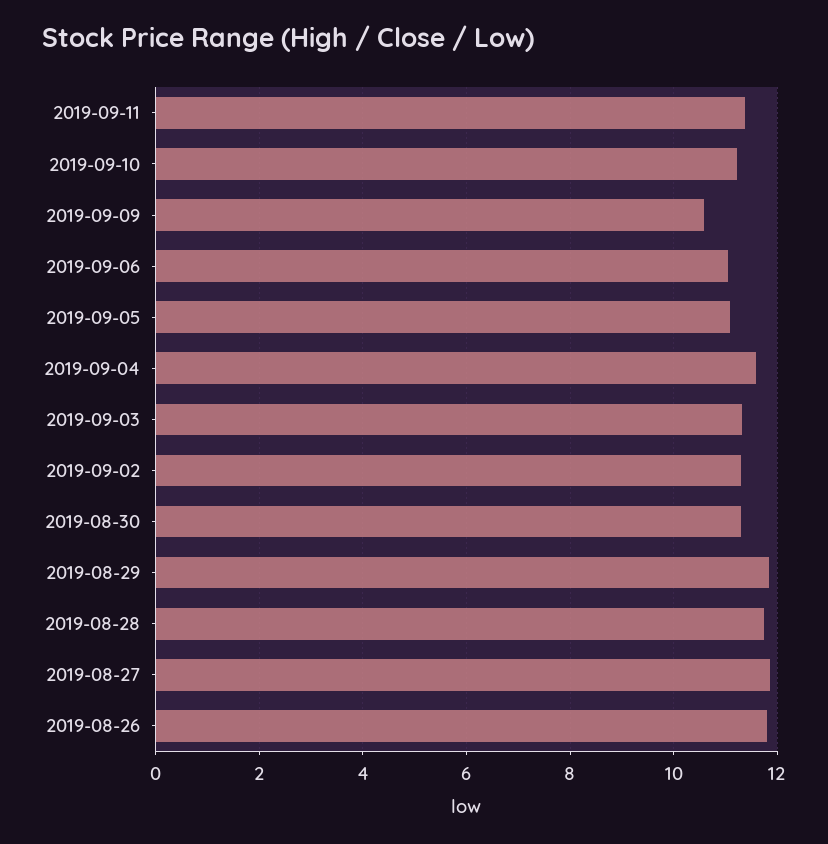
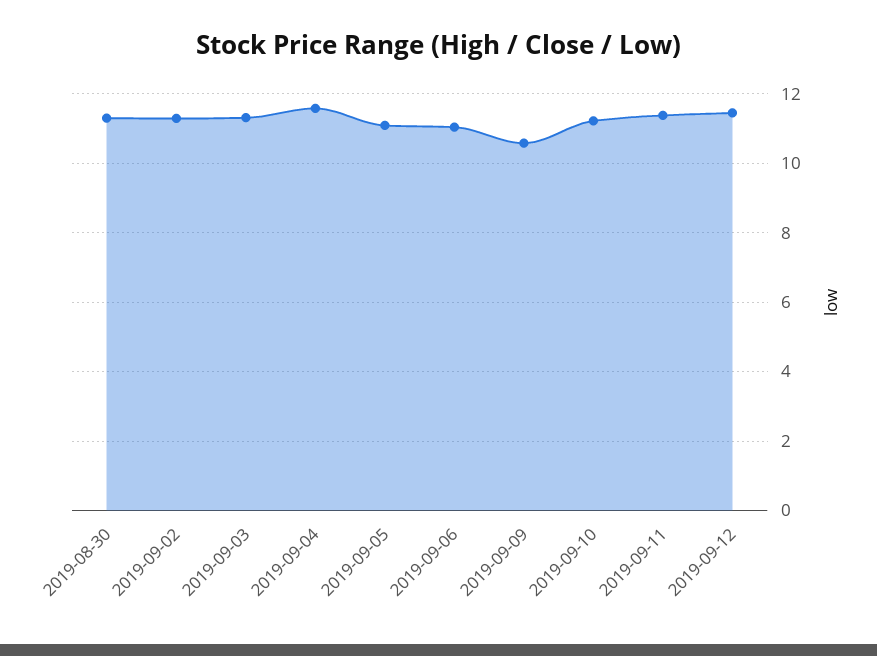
2019-08-29: 11.8 -> none
2019-08-28: 11.8 -> none
2019-08-27: 11.8 -> none
2019-08-26: 11.8 -> none
2019-09-12: none -> 11.4

